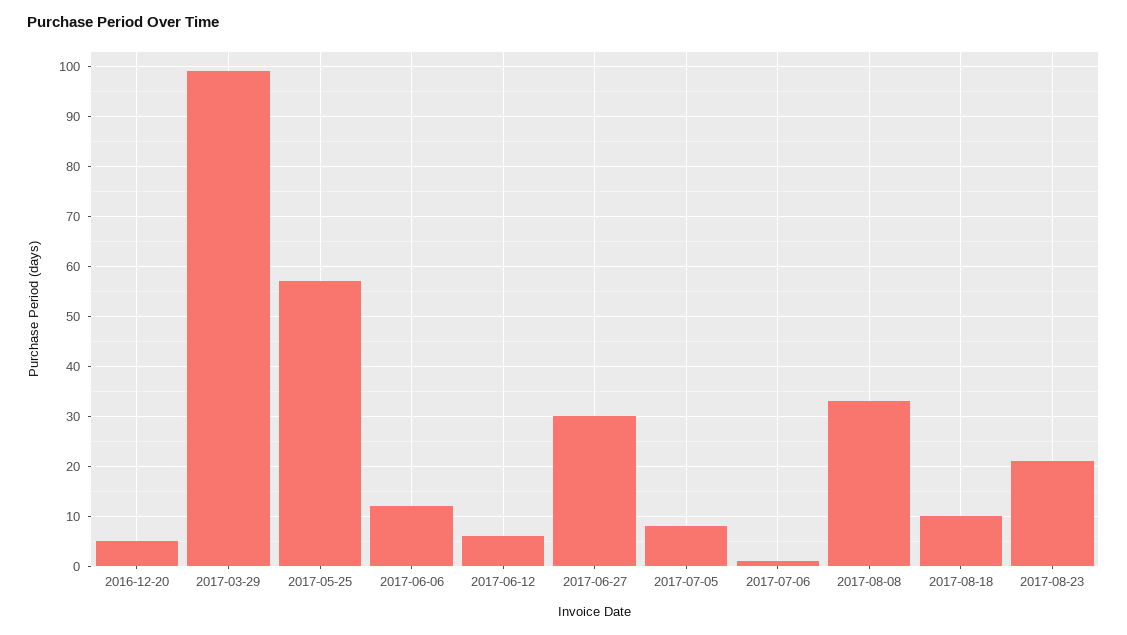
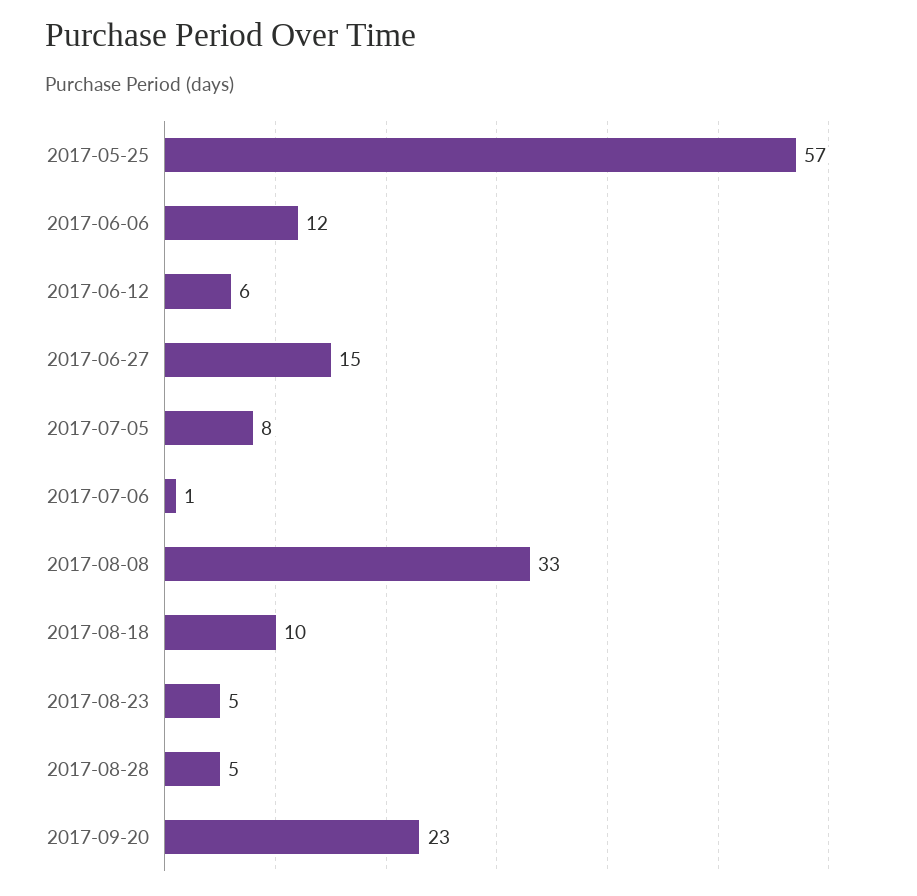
2016-12-20: 5 -> none
2017-03-29: 100 -> none
2017-06-27: 30 -> 15
2017-08-23: 20 -> 5
2017-08-28: none -> 5
2017-09-20: none -> 23

